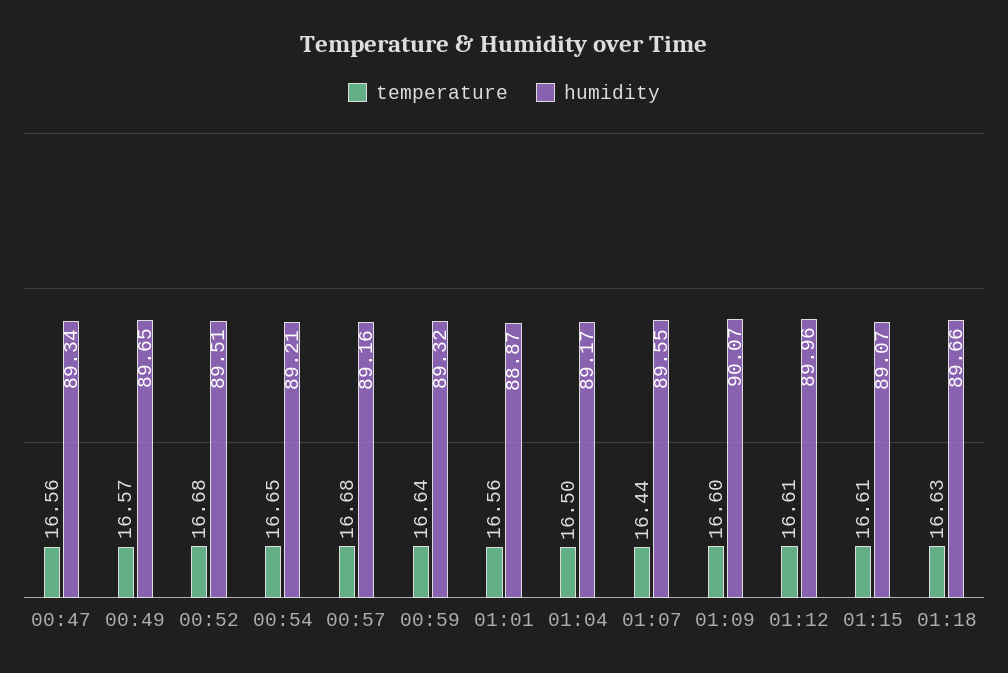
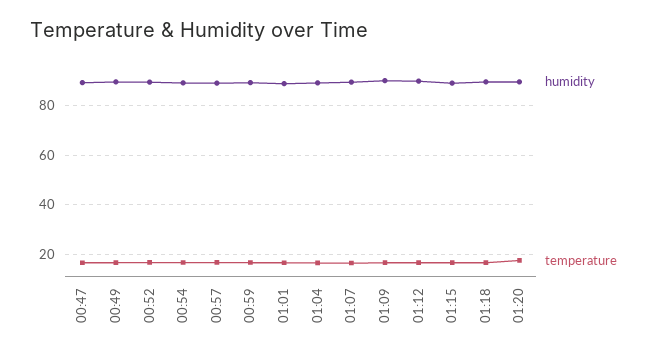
humidity, 01:20: none -> 90
temperature, 01:20: none -> 17.5

